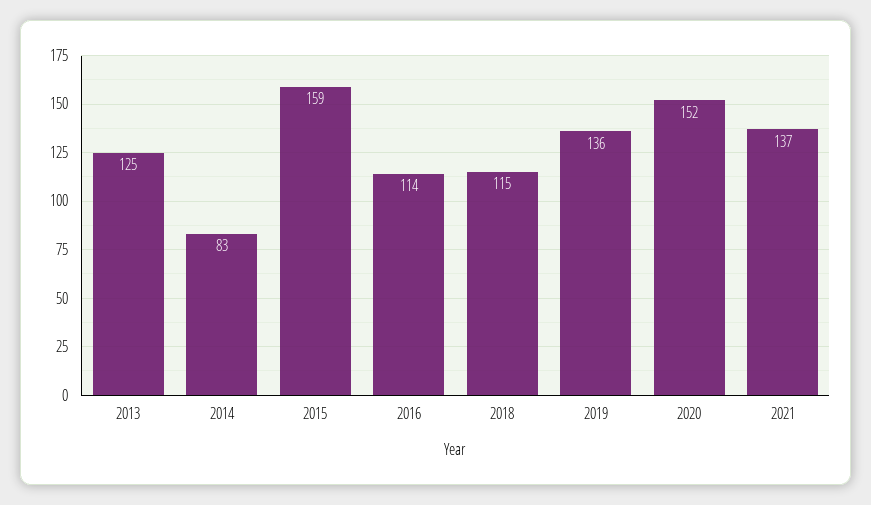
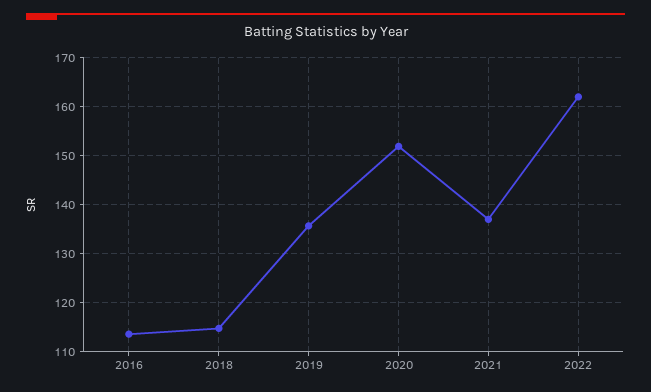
2013: 125 -> none
2014: 83 -> none
2015: 159 -> none
2022: none -> 162

